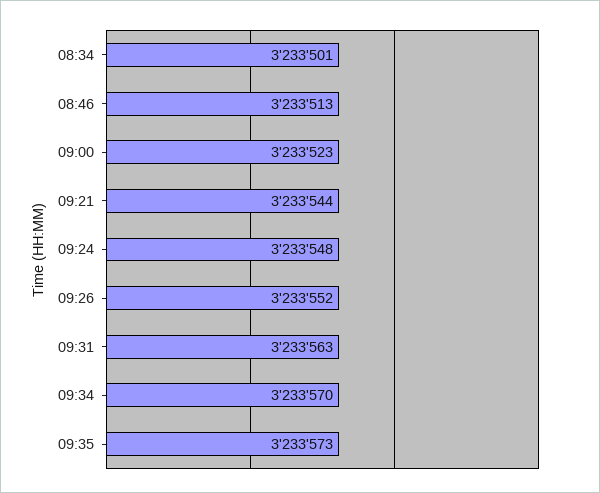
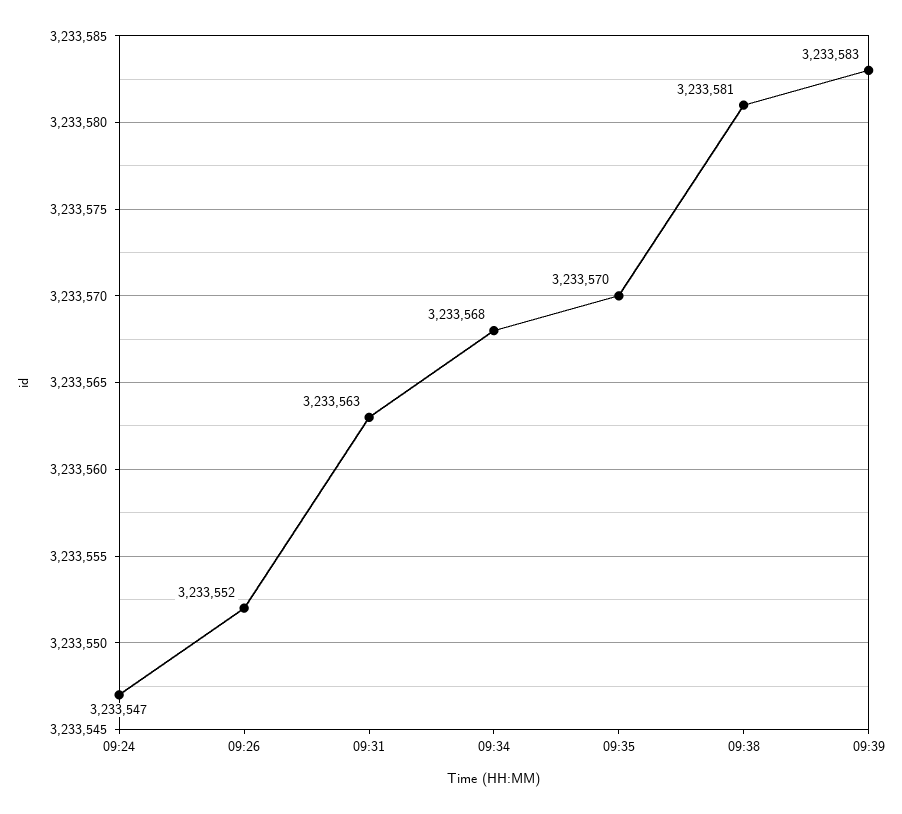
08:34: 3233501 -> none
08:46: 3233513 -> none
09:00: 3233523 -> none
09:21: 3233544 -> none
09:24: 3233548 -> 3233547
09:34: 3233570 -> 3233568
09:35: 3233573 -> 3233570
09:38: none -> 3233581
09:39: none -> 3233583

